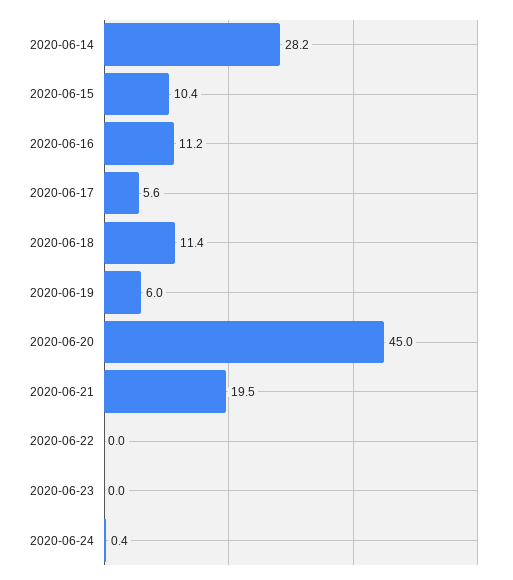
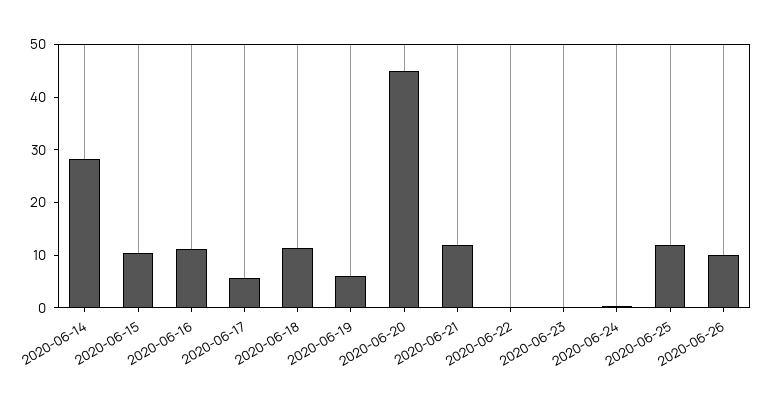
2020-06-21: 19.5 -> 12
2020-06-25: none -> 12
2020-06-26: none -> 10

